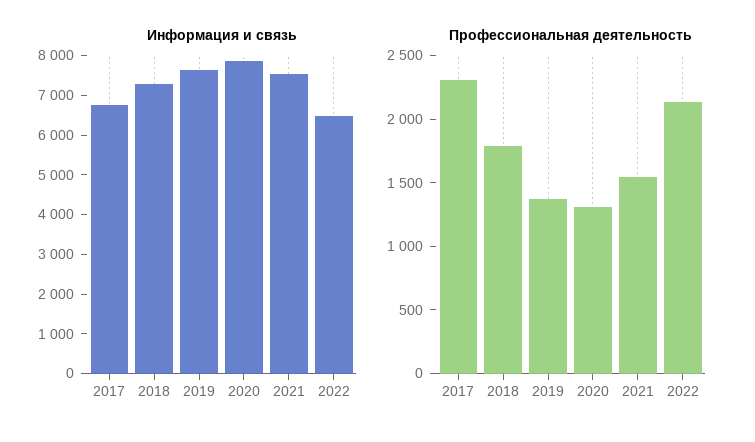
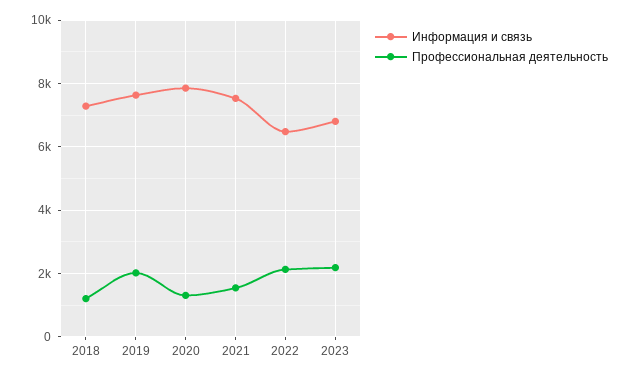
Информация и связь, 2017: 6750 -> none
Профессиональная деятельность, 2017: 2300 -> none
Профессиональная деятельность, 2018: 1800 -> 1200
Профессиональная деятельность, 2019: 1400 -> 2000
Информация и связь, 2023: none -> 6800
Профессиональная деятельность, 2023: none -> 2200

